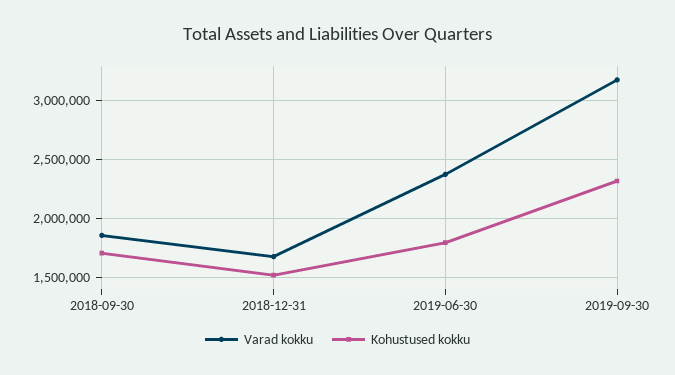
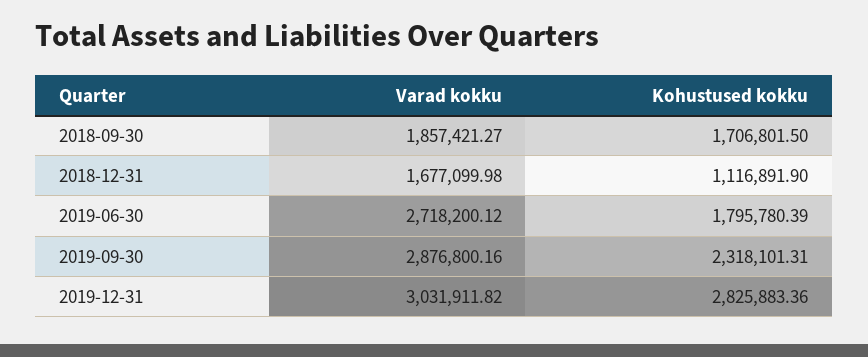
Kohustused kokku, 2018-12-31: 1500000 -> 1116891.9
Varad kokku, 2019-06-30: 2400000 -> 2718200.12
Varad kokku, 2019-09-30: 3200000 -> 2876800.16
Varad kokku, 2019-12-31: none -> 3031911.82
Kohustused kokku, 2019-12-31: none -> 2825883.36

